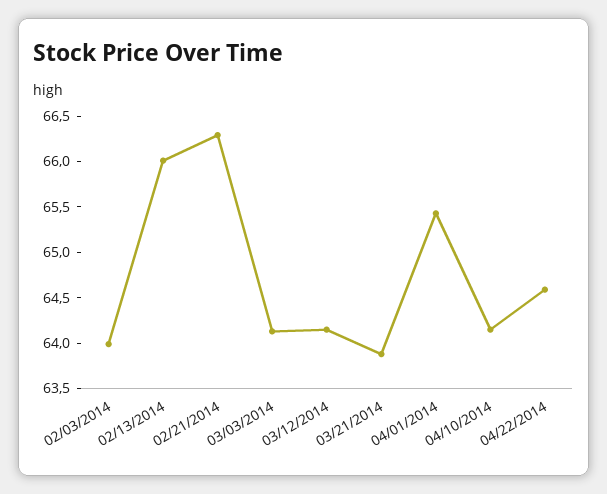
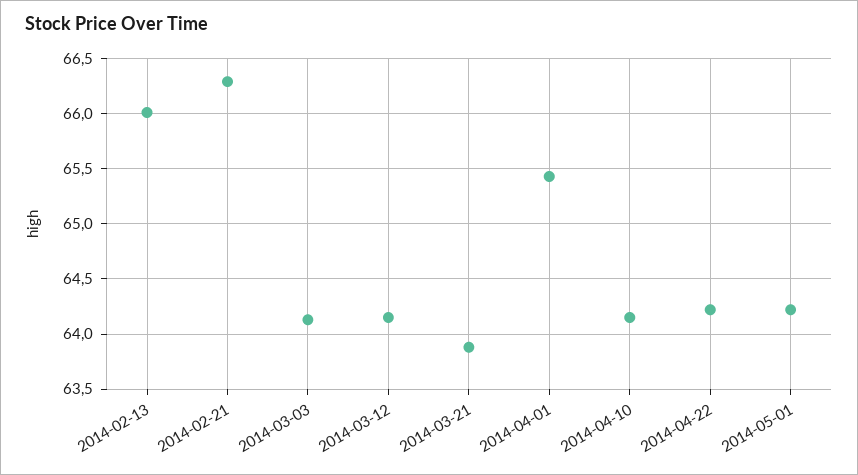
02/03/2014: 64 -> none
04/22/2014: 64.6 -> 64.2
2014-05-01: none -> 64.2

